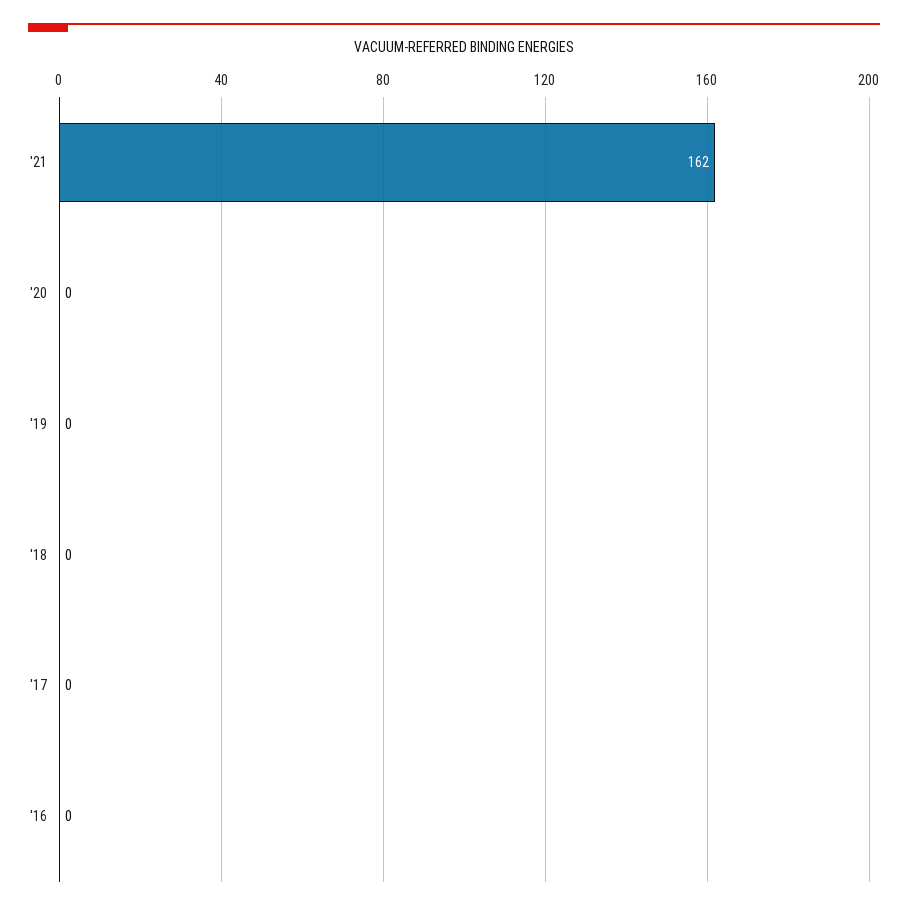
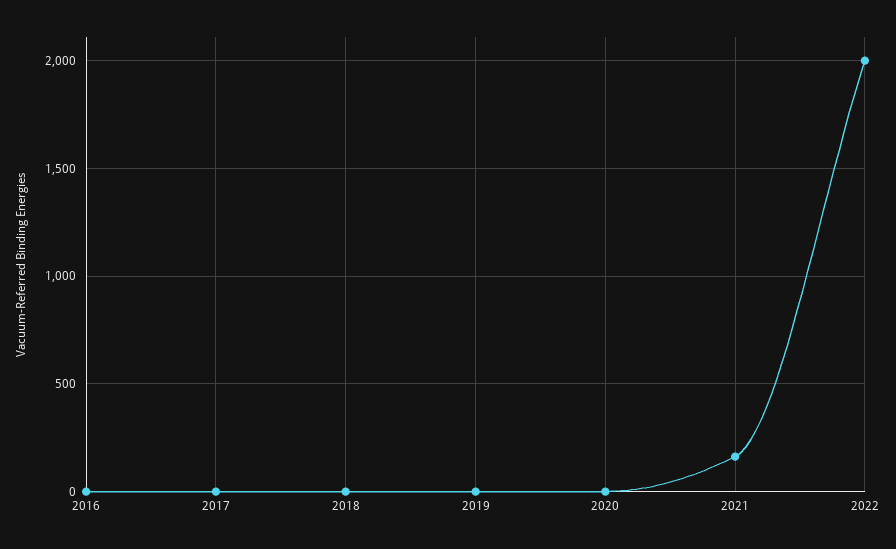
2022: none -> 2000

